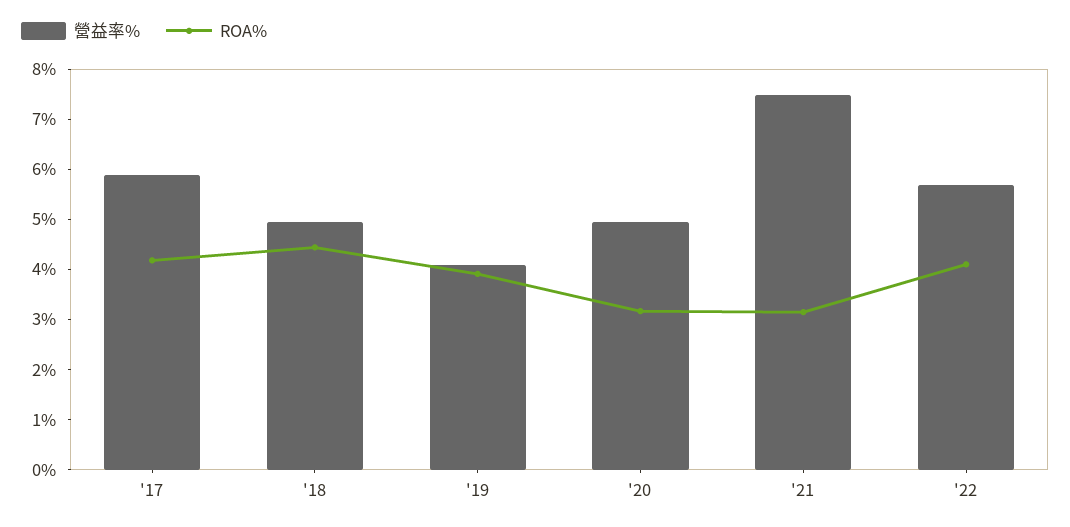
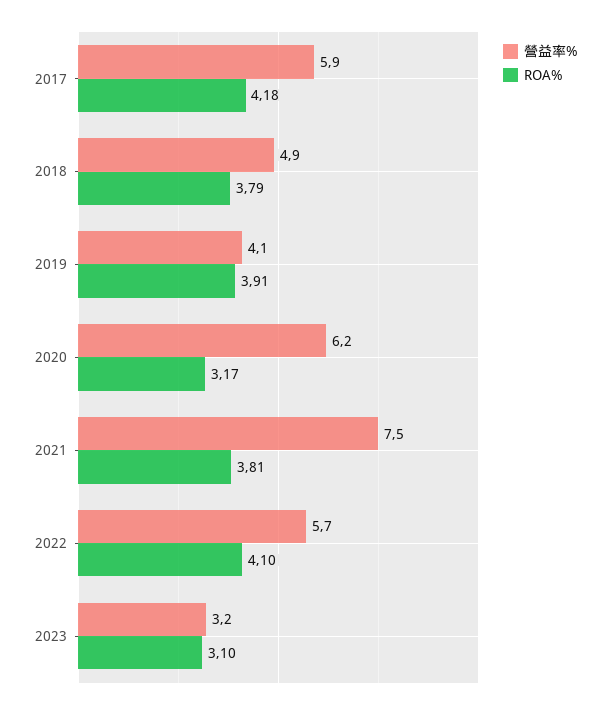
ROA%, '18: 4.4 -> 3.79
營益率%, '20: 5 -> 6.2
ROA%, '21: 3.2 -> 3.81
營益率%, 2023: none -> 3.2
ROA%, 2023: none -> 3.1

